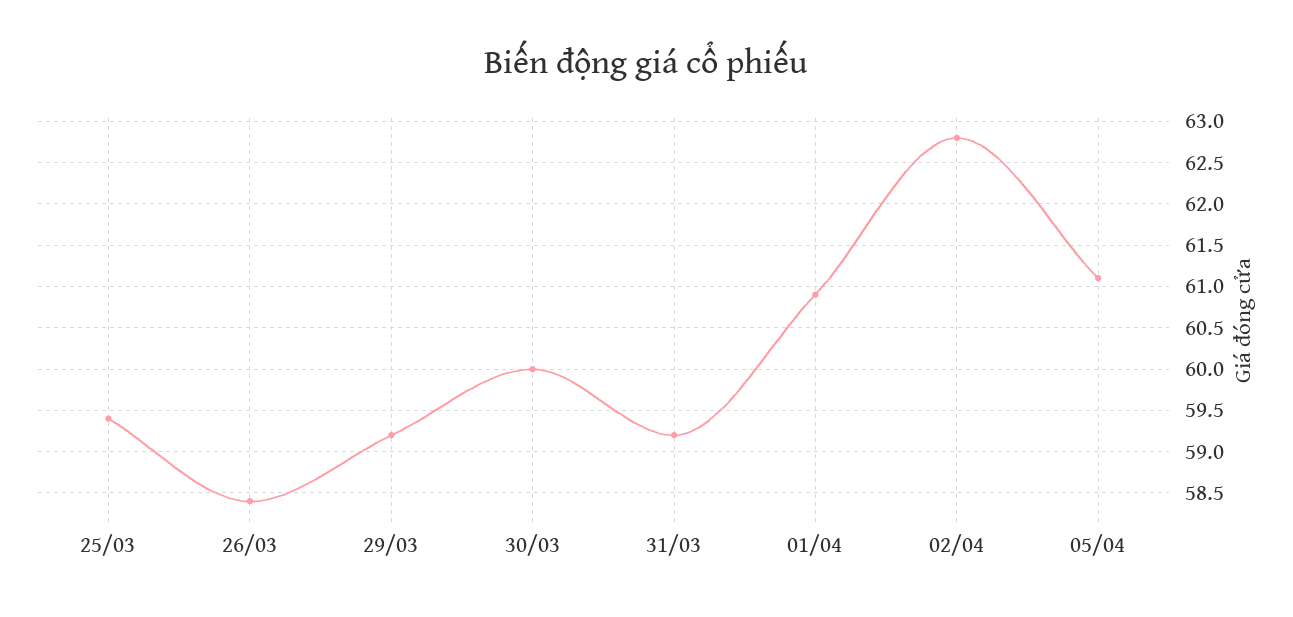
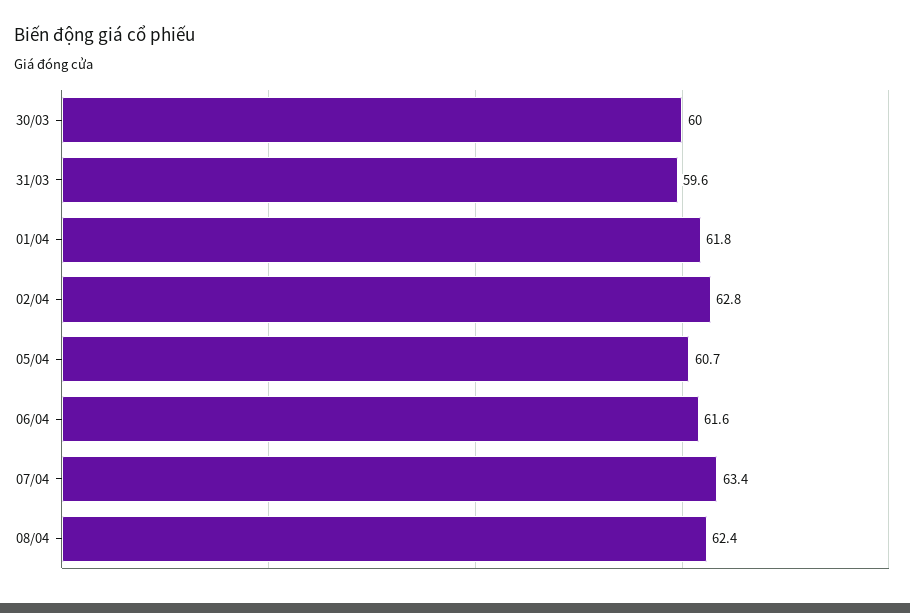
25/03: 59.4 -> none
26/03: 58.4 -> none
29/03: 59.2 -> none
31/03: 59.2 -> 59.6
01/04: 60.9 -> 61.8
05/04: 61.1 -> 60.7
06/04: none -> 61.6
07/04: none -> 63.4
08/04: none -> 62.4

